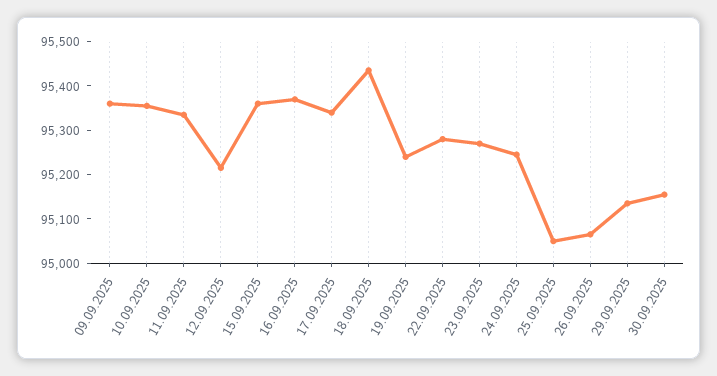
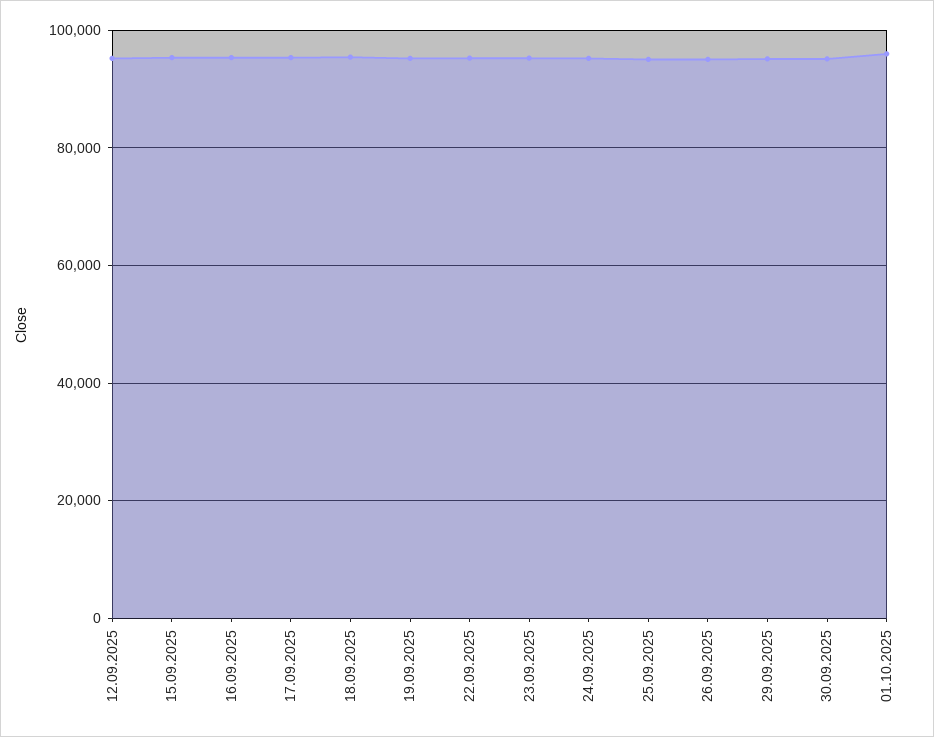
09.09.2025: 95360 -> none
10.09.2025: 95360 -> none
11.09.2025: 95340 -> none
01.10.2025: none -> 96000

